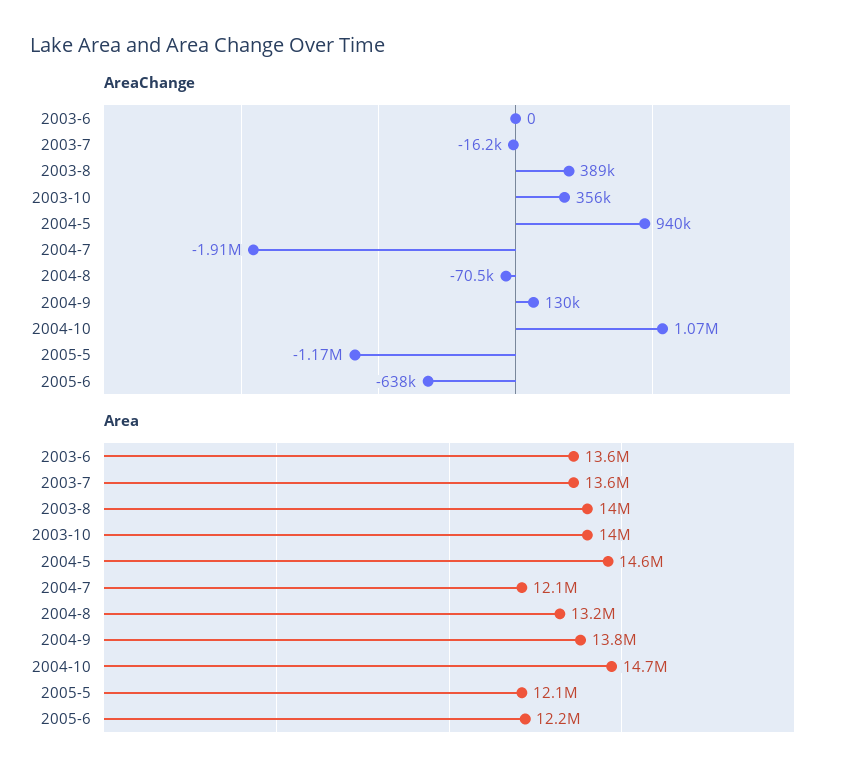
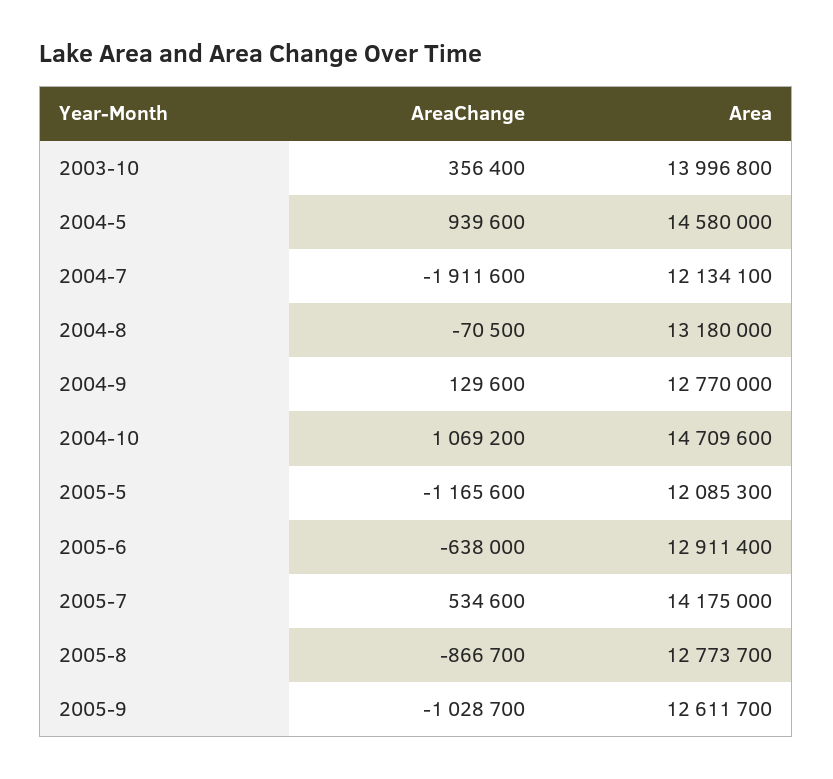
AreaChange, 2003-6: 0 -> none
AreaChange, 2003-7: -16200 -> none
AreaChange, 2003-8: 389000 -> none
Area, 2003-6: 13600000 -> none
Area, 2003-7: 13600000 -> none
Area, 2003-8: 14000000 -> none
Area, 2004-9: 13800000 -> 12770000
Area, 2005-6: 12200000 -> 12911400
AreaChange, 2005-7: none -> 534600
Area, 2005-7: none -> 14175000
AreaChange, 2005-8: none -> -866700
Area, 2005-8: none -> 12773700
AreaChange, 2005-9: none -> -1028700
Area, 2005-9: none -> 12611700

